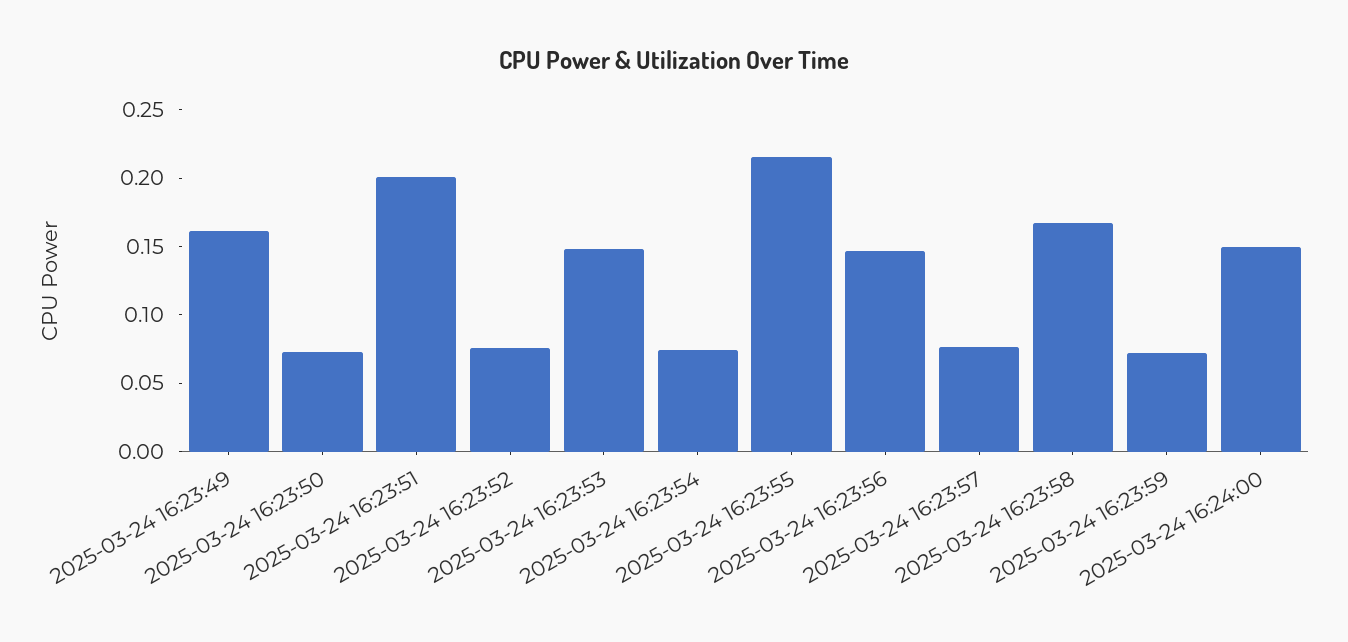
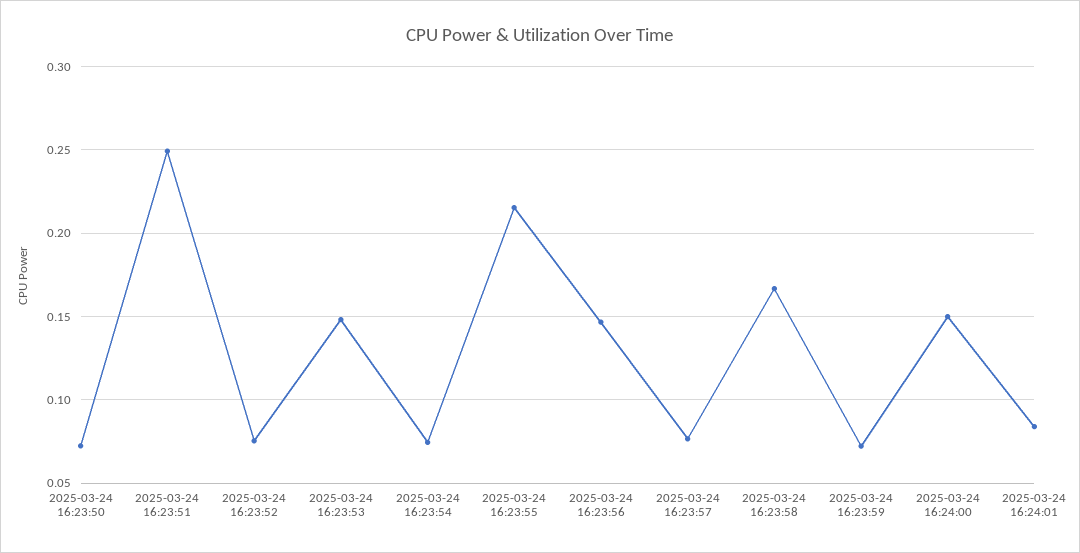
2025-03-24 16:23:49: 0.16 -> none
2025-03-24 16:23:51: 0.2 -> 0.25
2025-03-24 16:24:01: none -> 0.085

